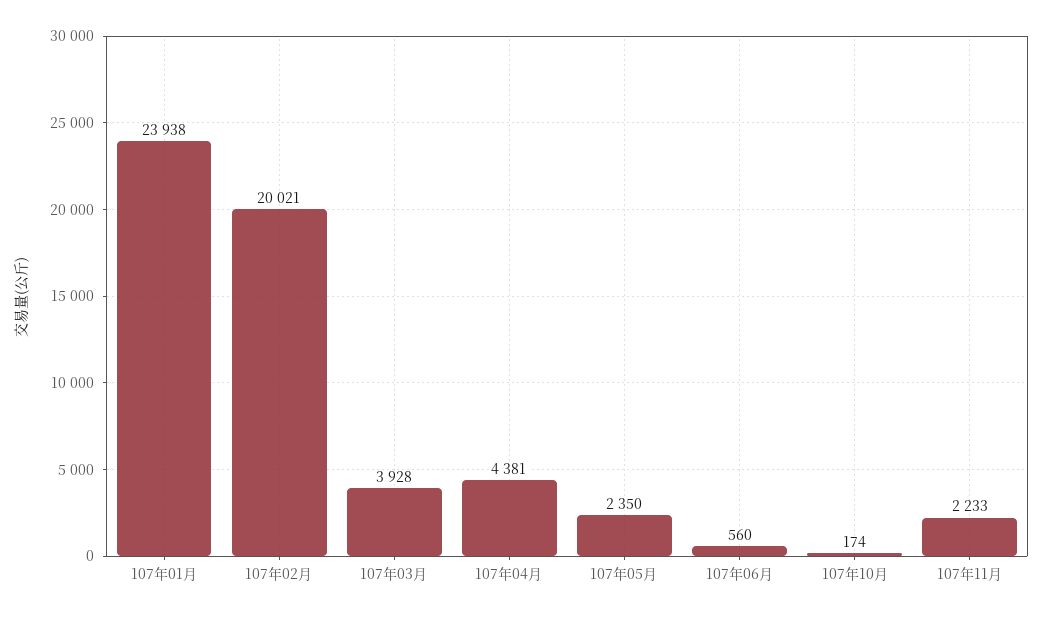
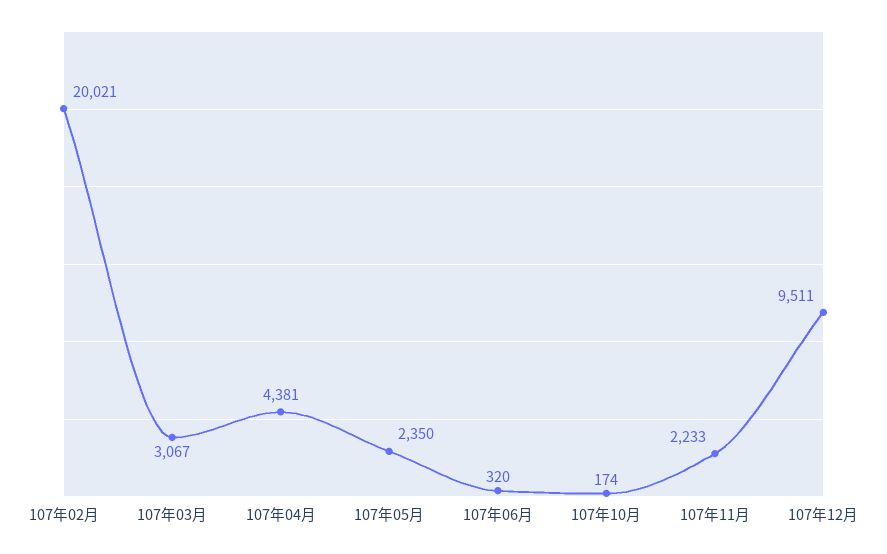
107年01月: 23938 -> none
107年03月: 3928 -> 3067
107年06月: 560 -> 320
107年12月: none -> 9511

